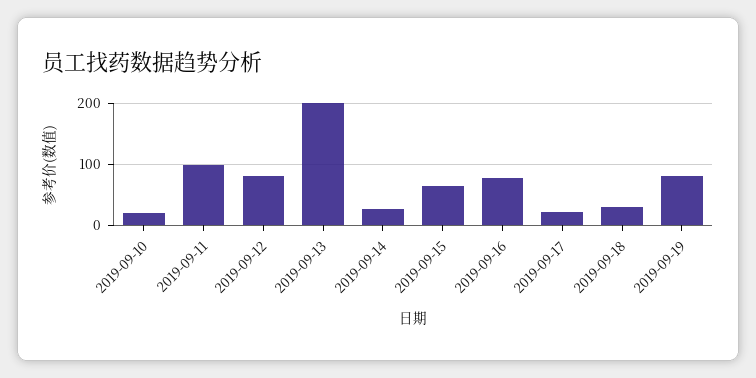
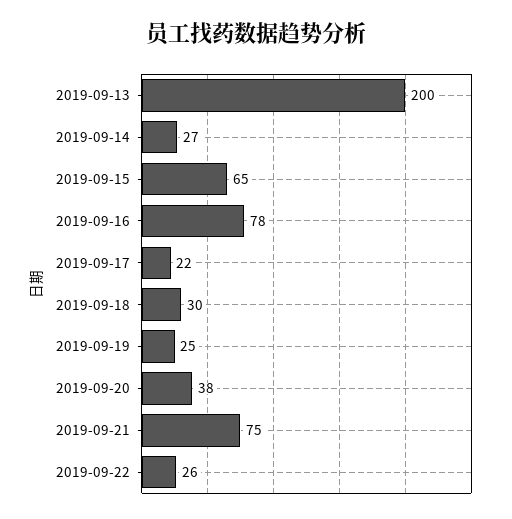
2019-09-10: 20 -> none
2019-09-11: 100 -> none
2019-09-12: 80 -> none
2019-09-19: 80 -> 25
2019-09-20: none -> 38
2019-09-21: none -> 75
2019-09-22: none -> 26

